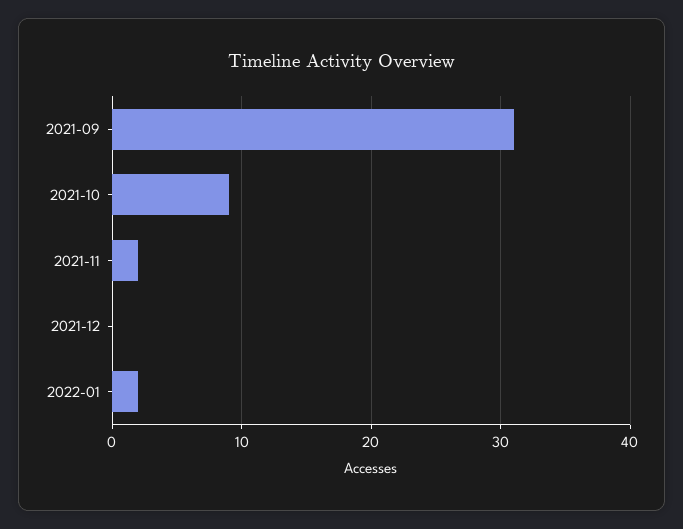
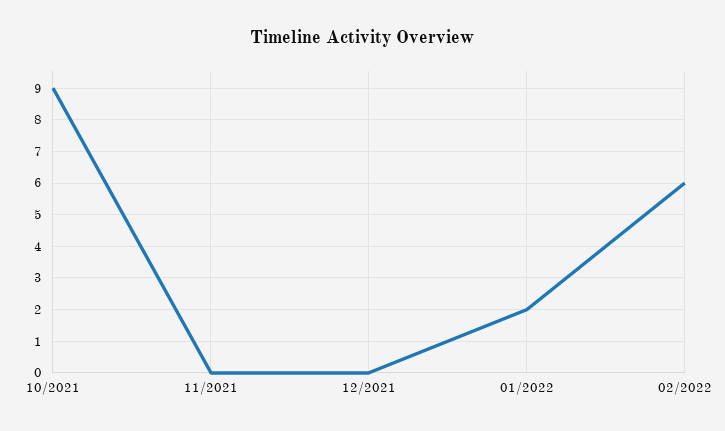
2021-09: 31 -> none
2021-11: 2 -> 0
02/2022: none -> 6

